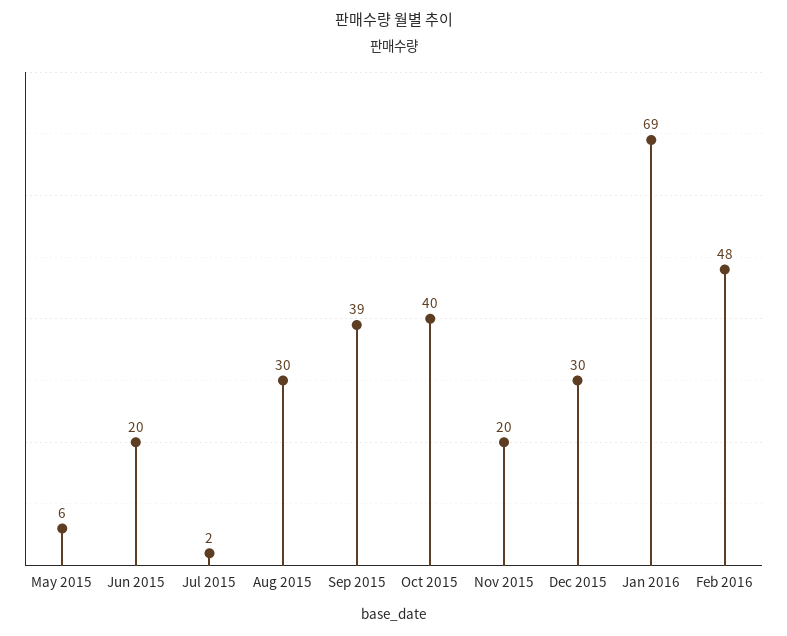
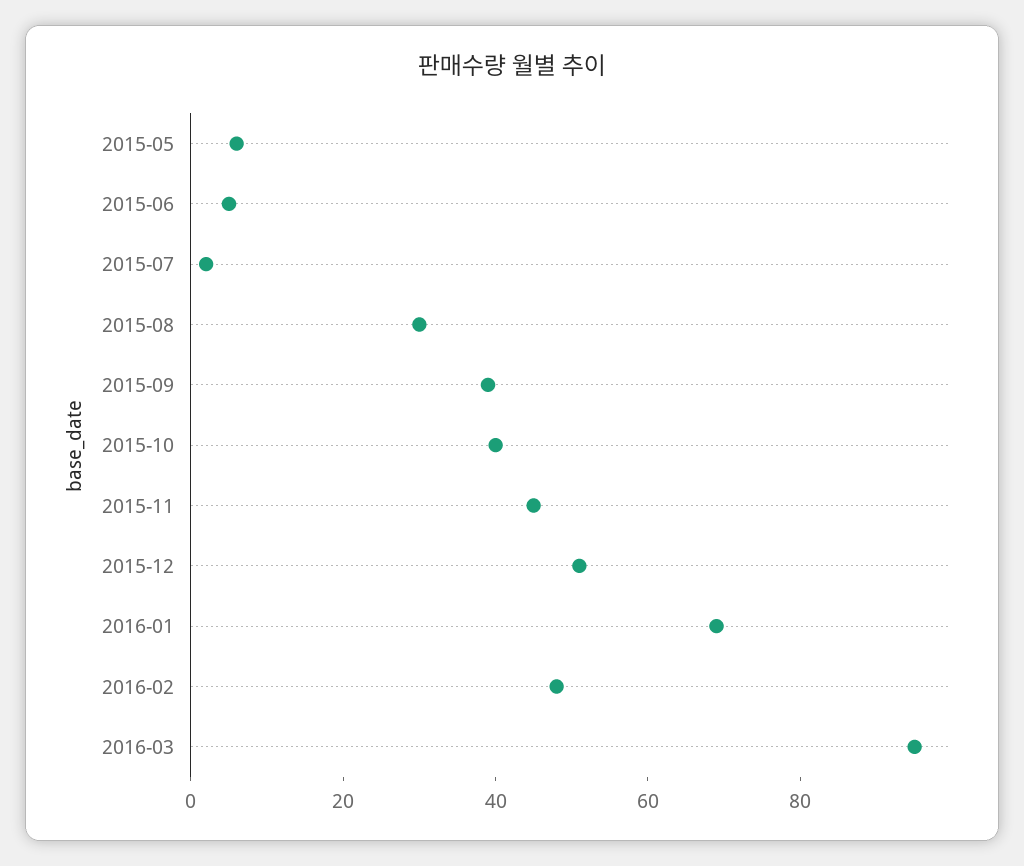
Jun 2015: 20 -> 5
Nov 2015: 20 -> 45
Dec 2015: 30 -> 50
2016-03: none -> 95

